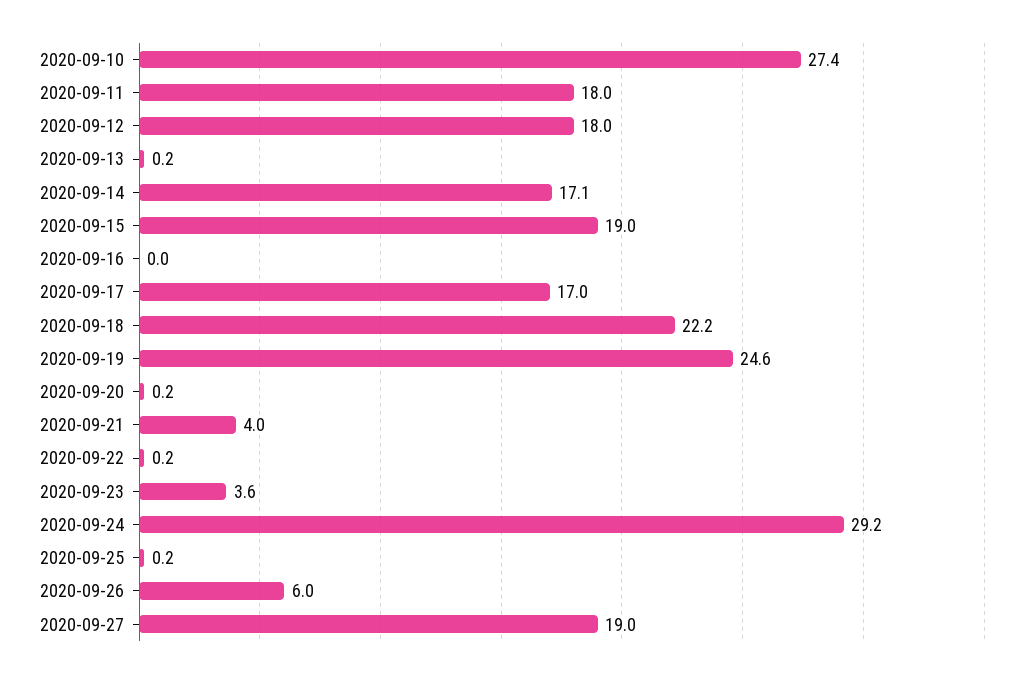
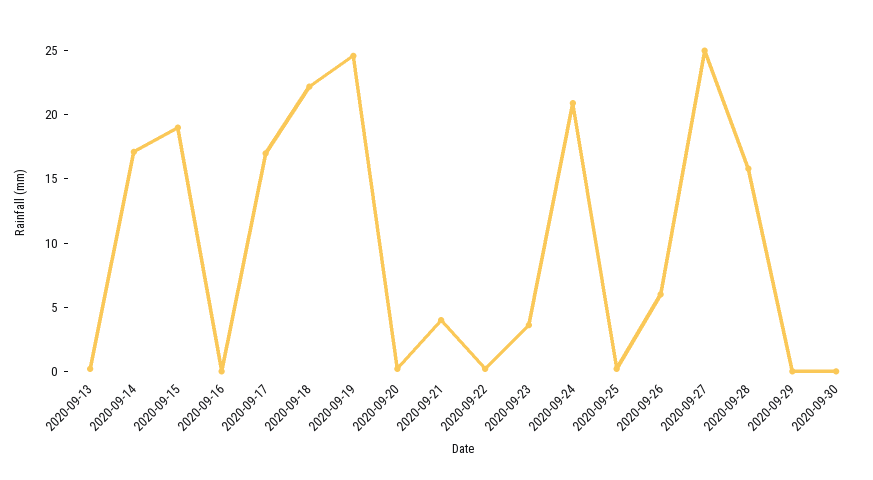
2020-09-10: 27.4 -> none
2020-09-11: 18 -> none
2020-09-12: 18 -> none
2020-09-24: 29.2 -> 21
2020-09-27: 19 -> 25
2020-09-28: none -> 16
2020-09-29: none -> 0
2020-09-30: none -> 0

